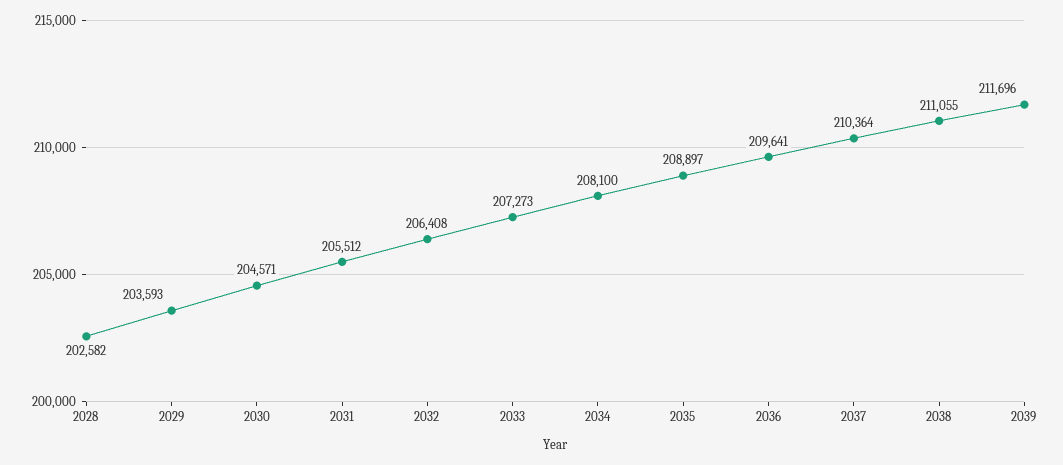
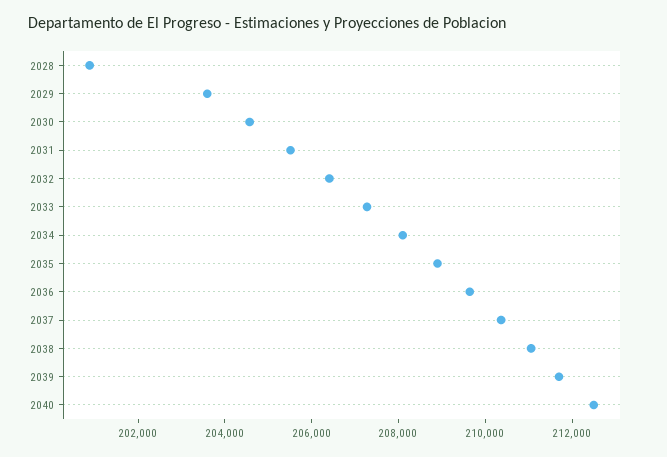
2028: 202582 -> 201000
2040: none -> 212500

